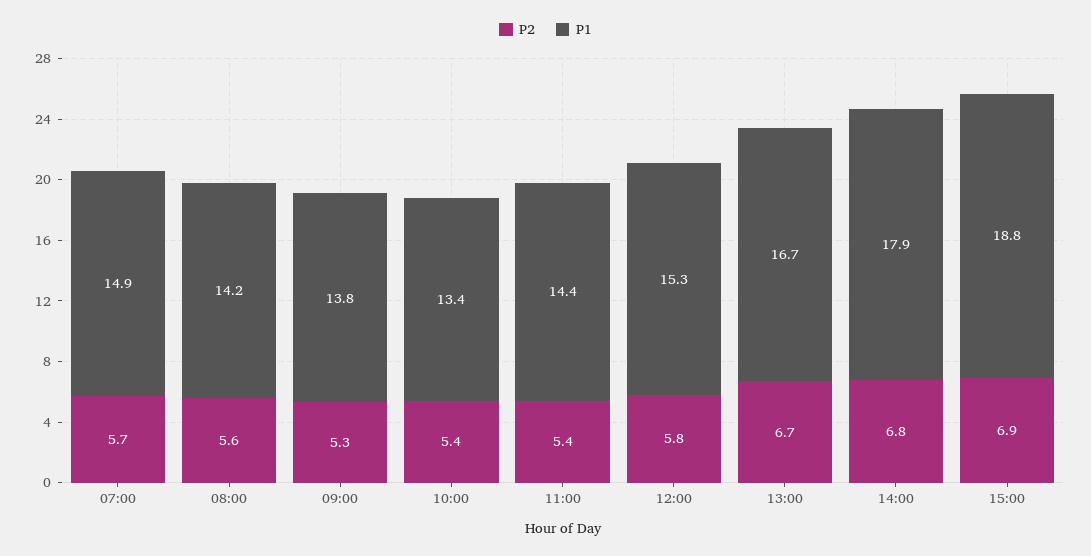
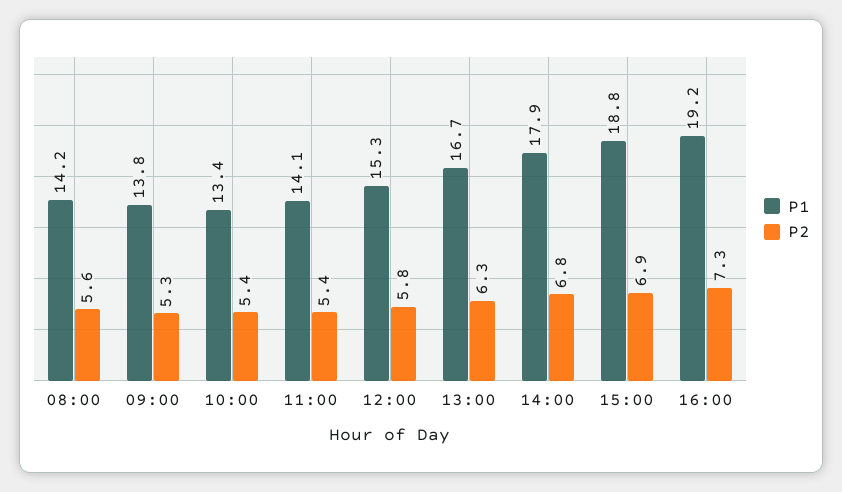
P2, 07:00: 5.7 -> none
P1, 07:00: 14.9 -> none
P1, 11:00: 14.4 -> 14.1
P2, 13:00: 6.7 -> 6.3
P1, 16:00: none -> 19.2
P2, 16:00: none -> 7.3

